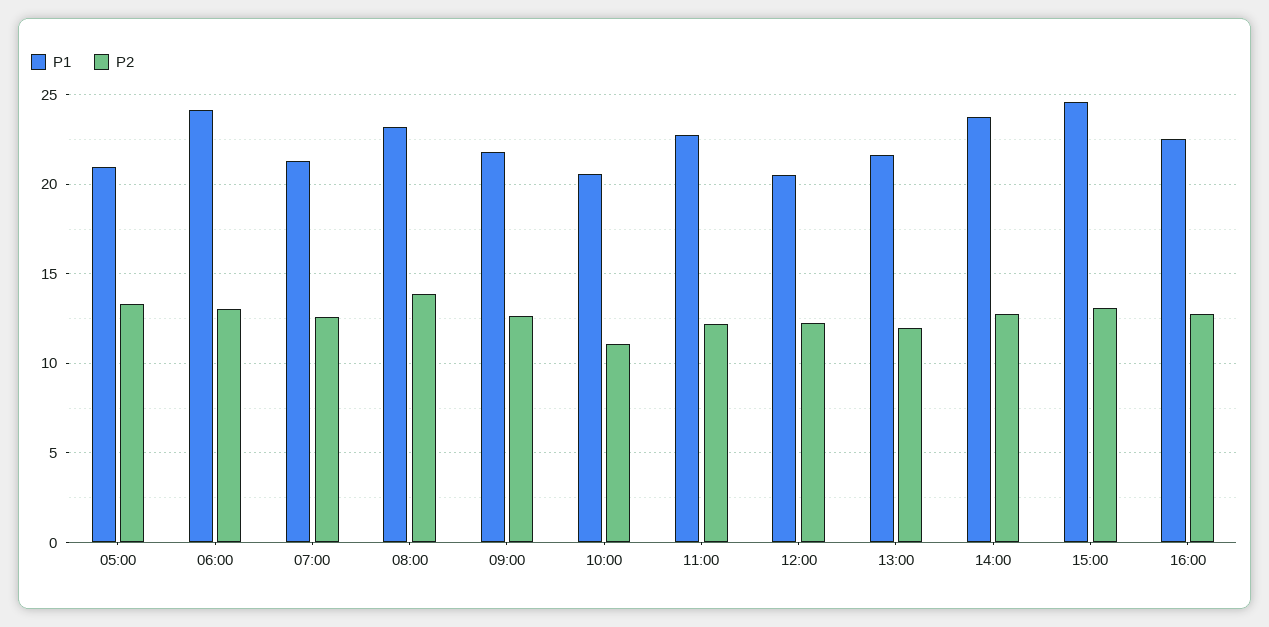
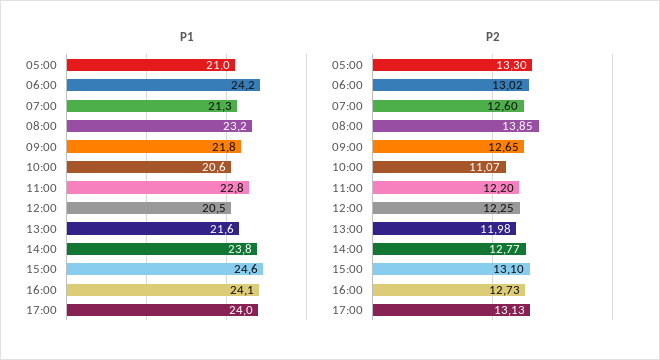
P1, 16:00: 22.5 -> 24.1
P1, 17:00: none -> 24
P2, 17:00: none -> 13.13

